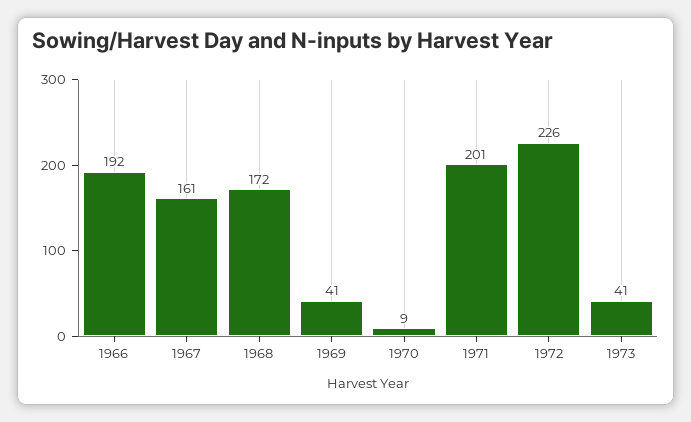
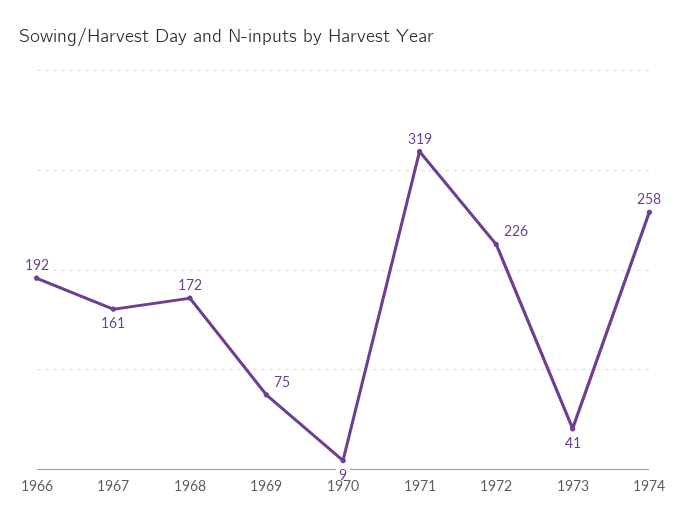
1969: 41 -> 75
1971: 201 -> 319
1974: none -> 258

